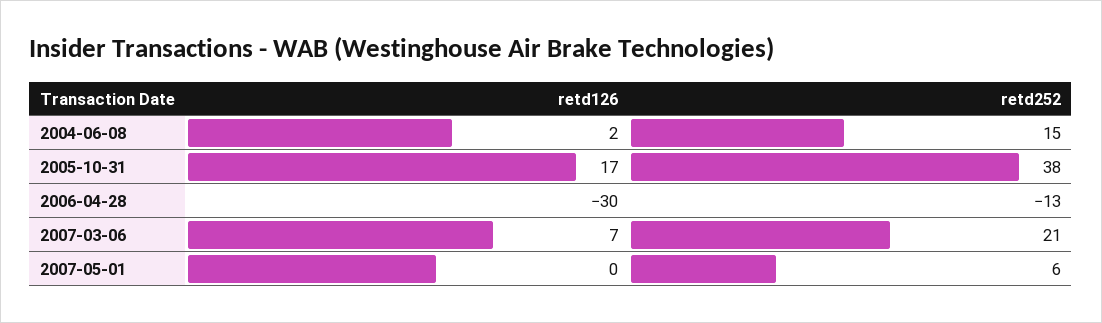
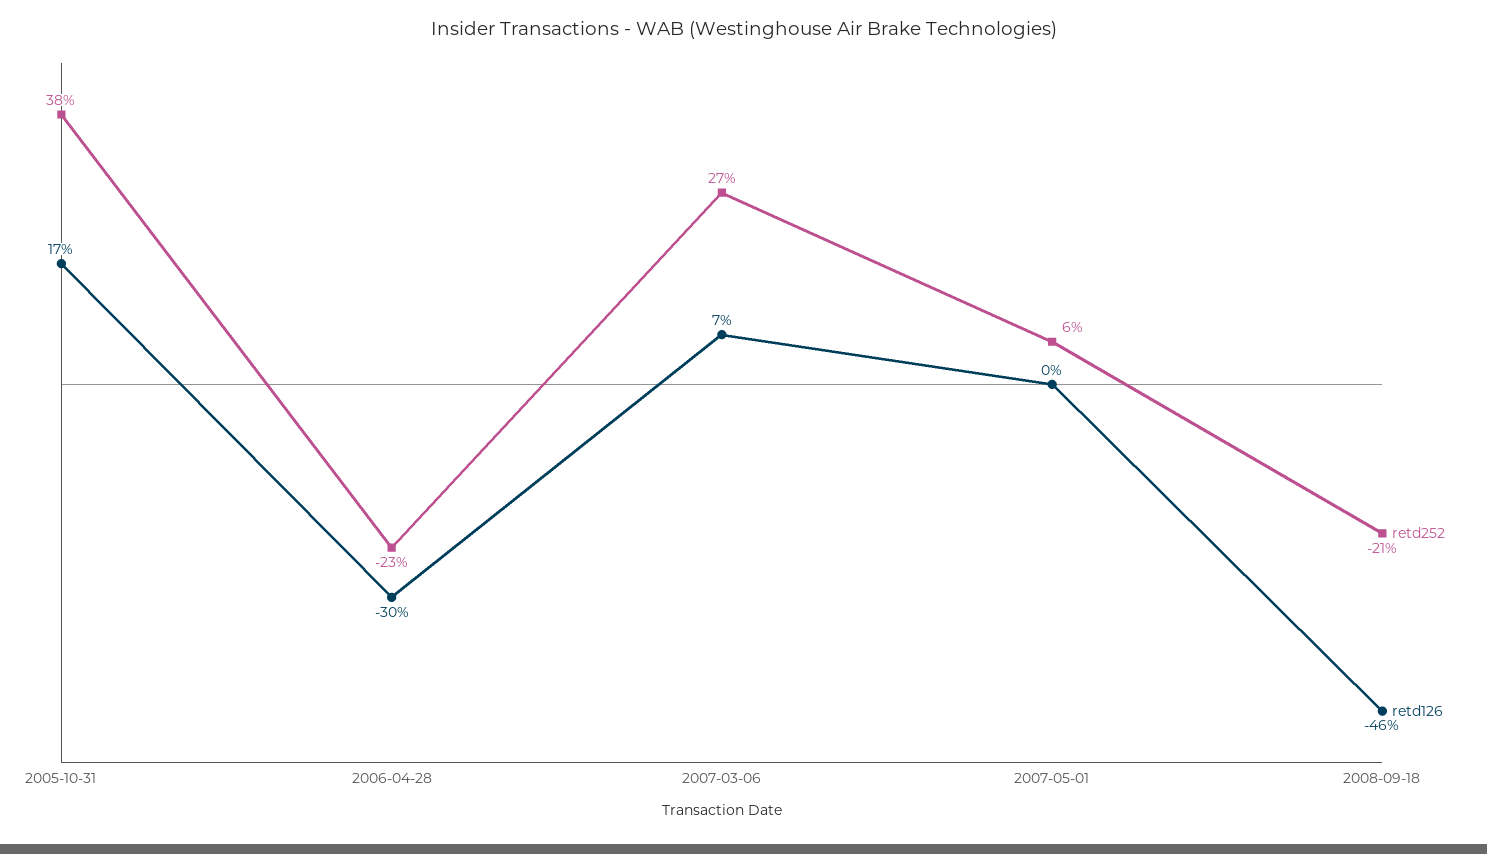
retd126, 2004-06-08: 2 -> none
retd252, 2004-06-08: 15 -> none
retd252, 2006-04-28: -13 -> -23
retd252, 2007-03-06: 21 -> 27
retd252, 2008-09-18: none -> -21
retd126, 2008-09-18: none -> -46

